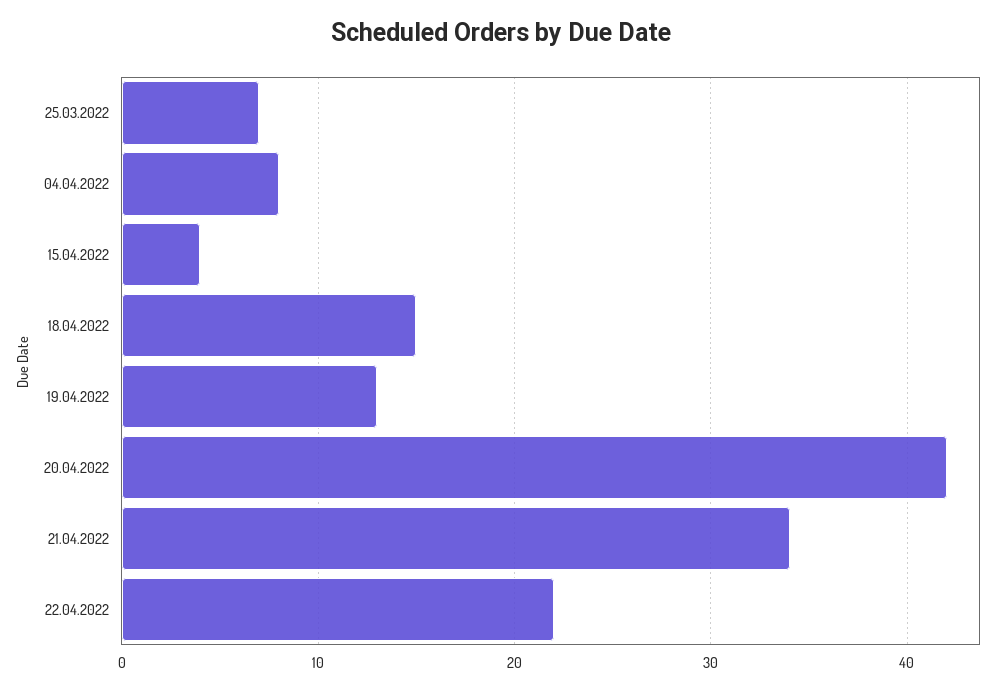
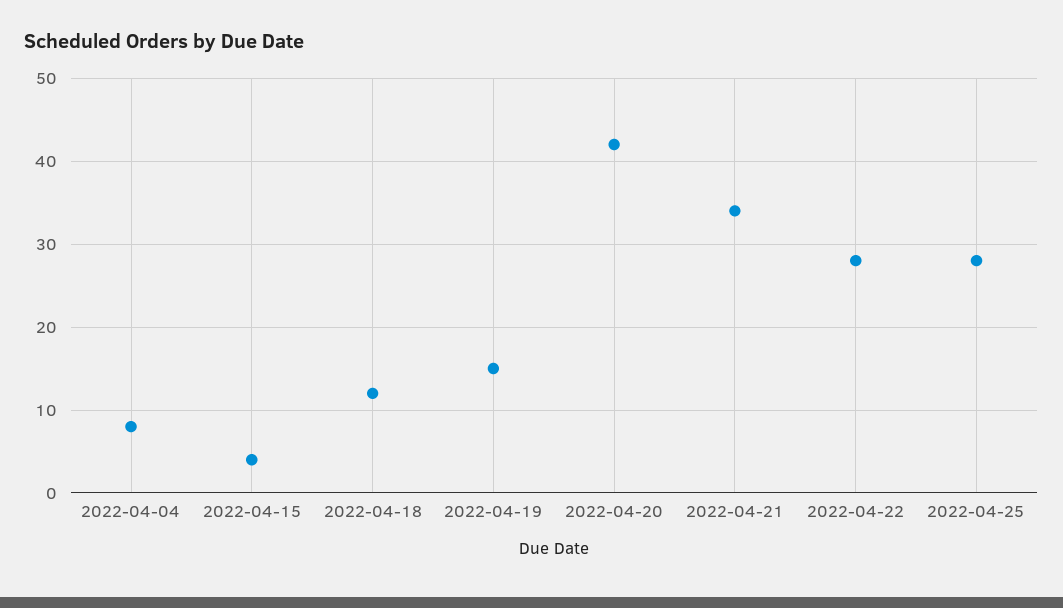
25.03.2022: 7 -> none
18.04.2022: 15 -> 12
19.04.2022: 13 -> 15
22.04.2022: 22 -> 28
2022-04-25: none -> 28

